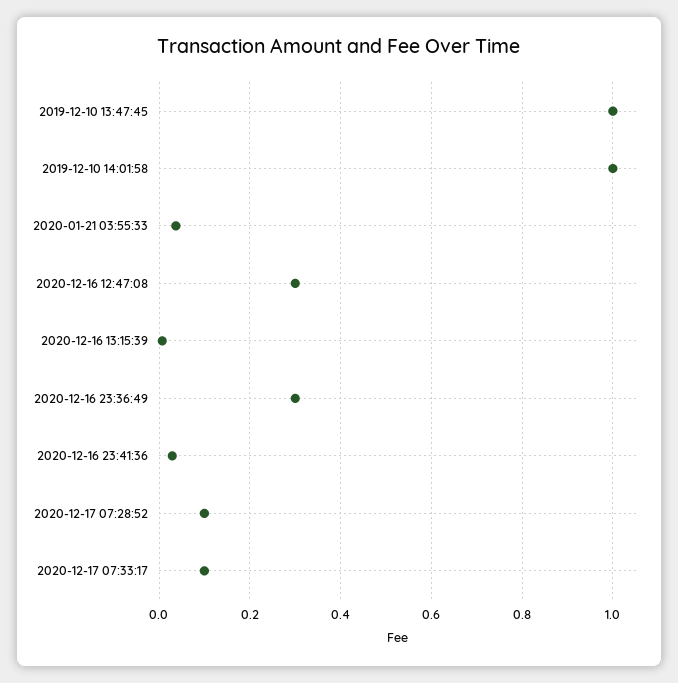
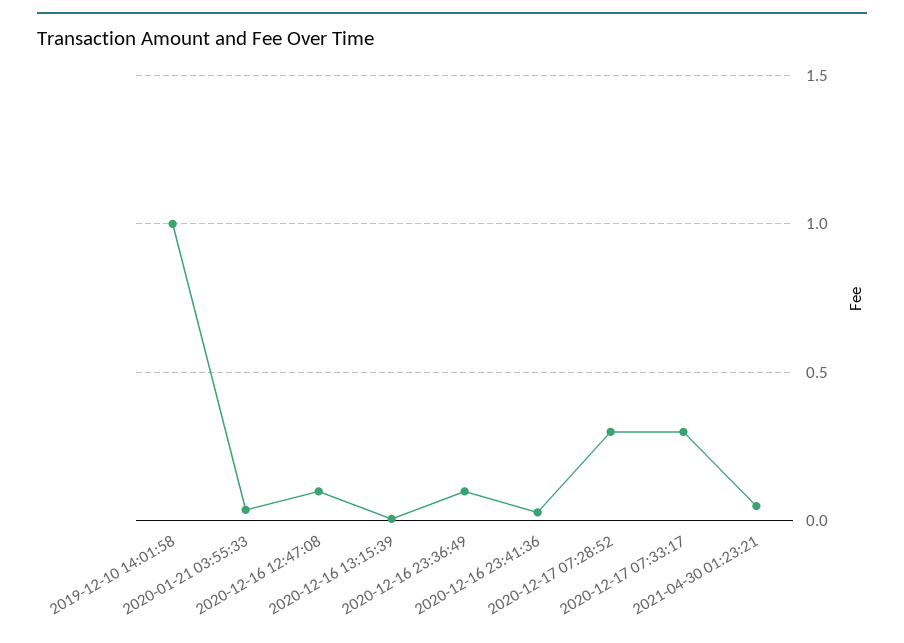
2019-12-10 13:47:45: 1 -> none
2020-12-16 12:47:08: 0.3 -> 0.1
2020-12-16 23:36:49: 0.3 -> 0.1
2020-12-17 07:28:52: 0.1 -> 0.3
2020-12-17 07:33:17: 0.1 -> 0.3
2021-04-30 01:23:21: none -> 0.05

